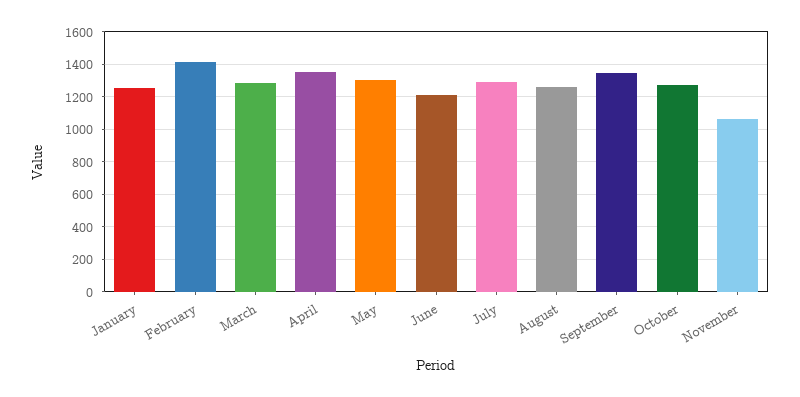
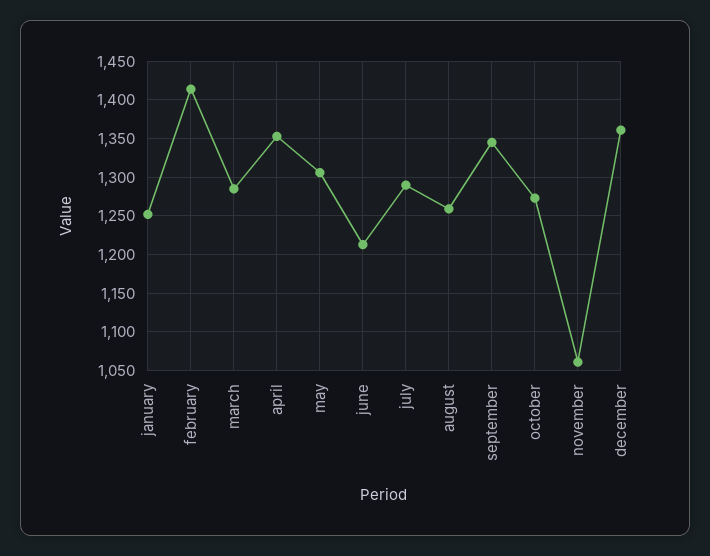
december: none -> 1360

